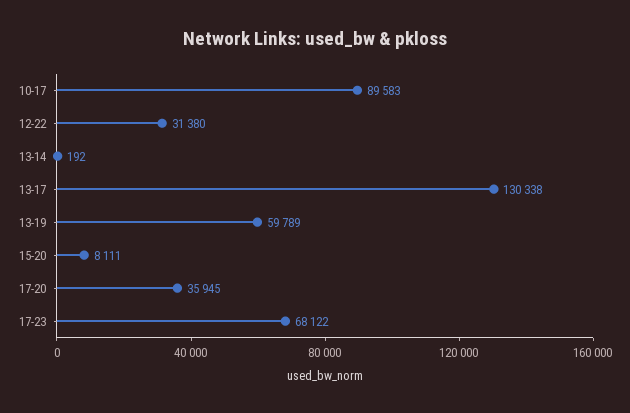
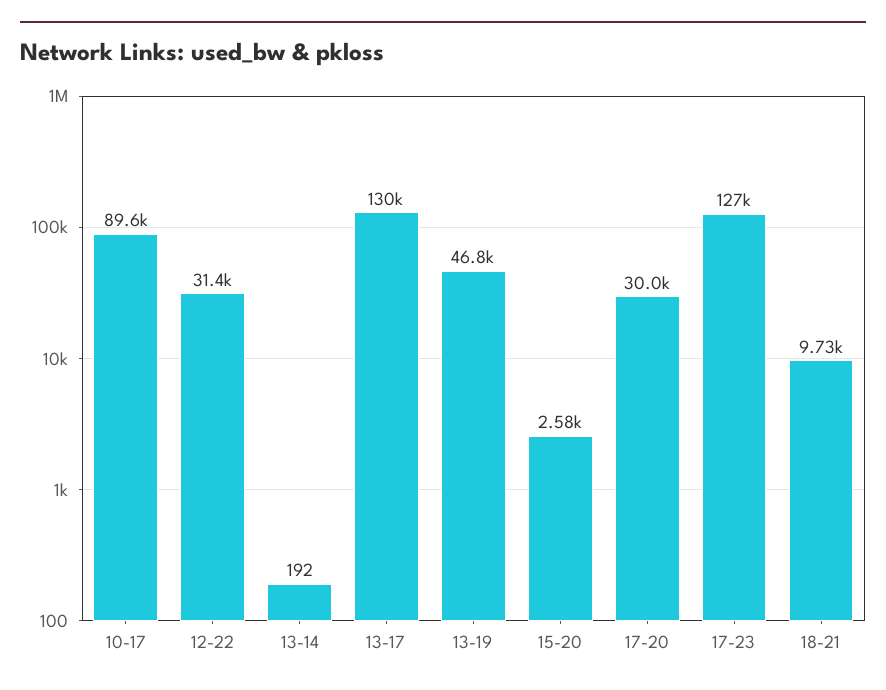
13-19: 59789 -> 46800
15-20: 8111 -> 2580
17-20: 35945 -> 30000
17-23: 68122 -> 127000
18-21: none -> 9730

